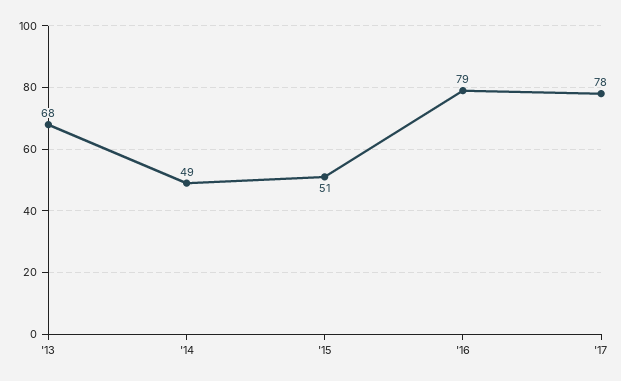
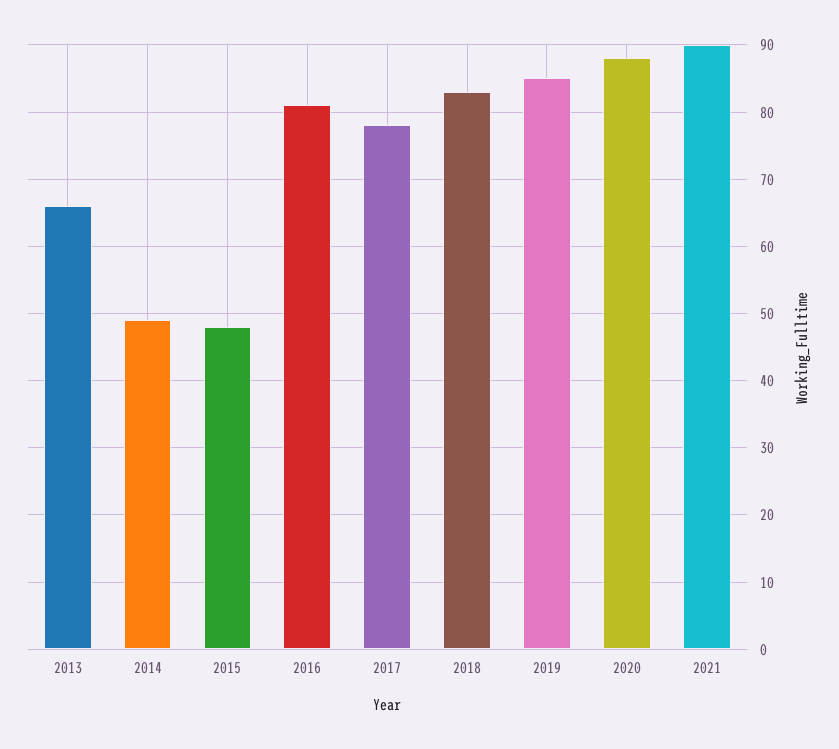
'13: 68 -> 66
'15: 51 -> 48
'16: 79 -> 81
2018: none -> 83
2019: none -> 85
2020: none -> 88
2021: none -> 90

